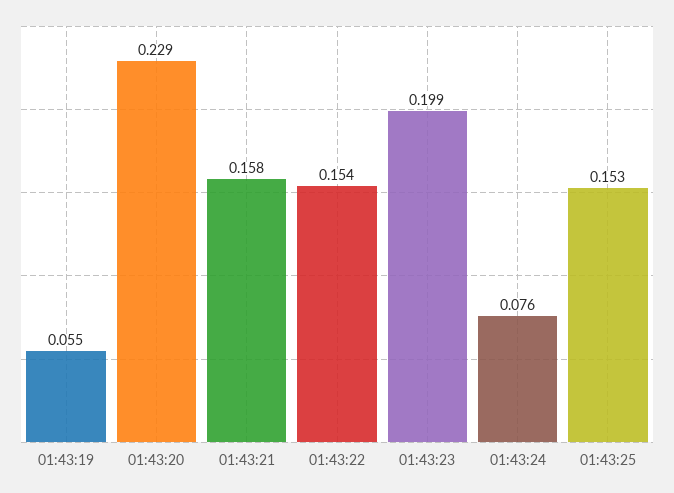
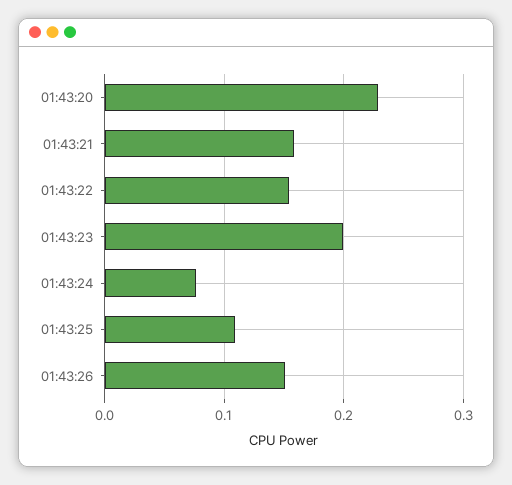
01:43:19: 0.055 -> none
01:43:25: 0.153 -> 0.11
01:43:26: none -> 0.15

